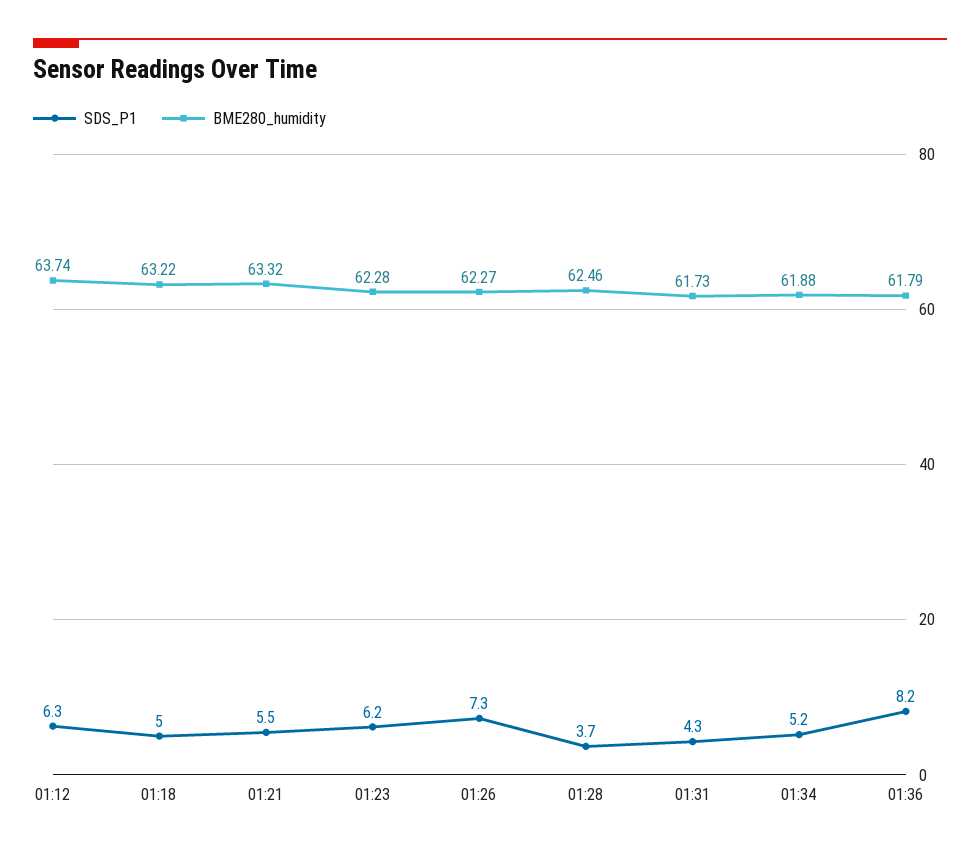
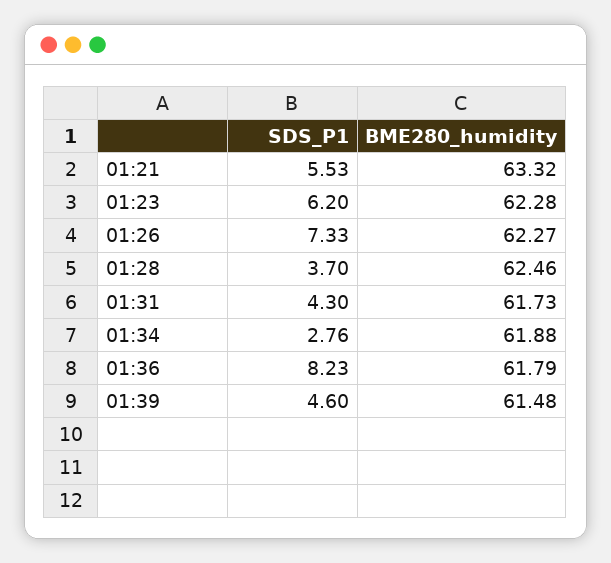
SDS_P1, 01:12: 6.3 -> none
BME280_humidity, 01:12: 63.74 -> none
SDS_P1, 01:18: 5 -> none
BME280_humidity, 01:18: 63.22 -> none
SDS_P1, 01:34: 5.2 -> 2.76
SDS_P1, 01:39: none -> 4.6
BME280_humidity, 01:39: none -> 61.48

